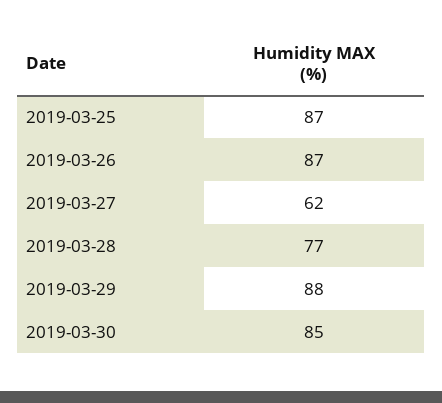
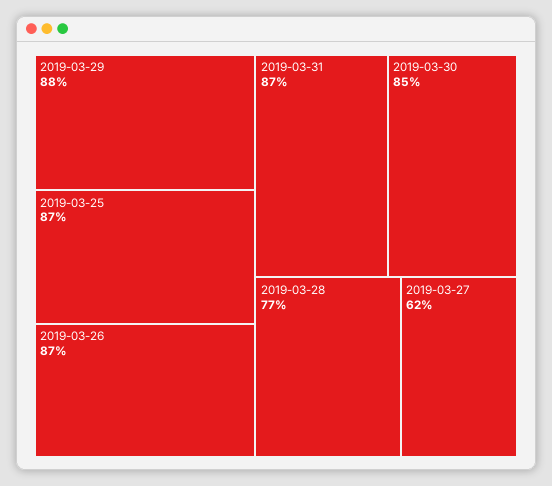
2019-03-31: none -> 87

